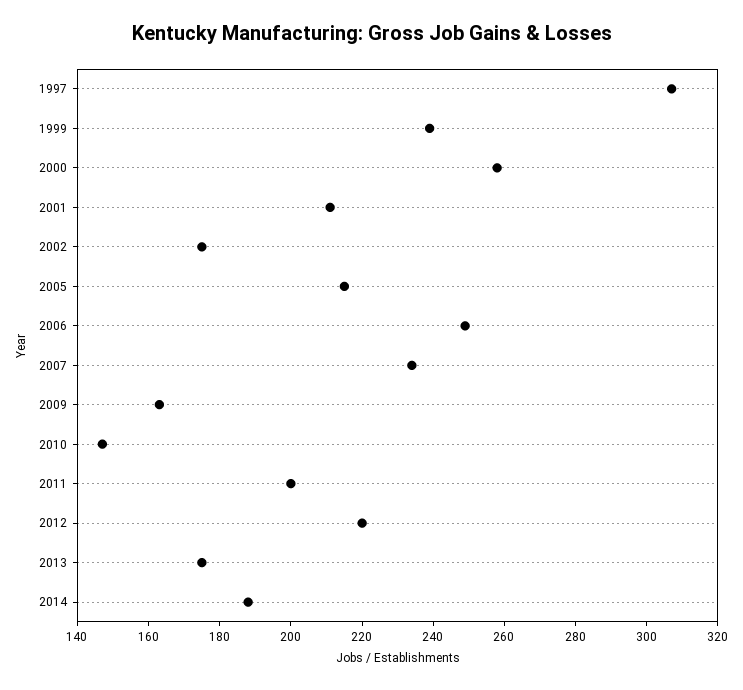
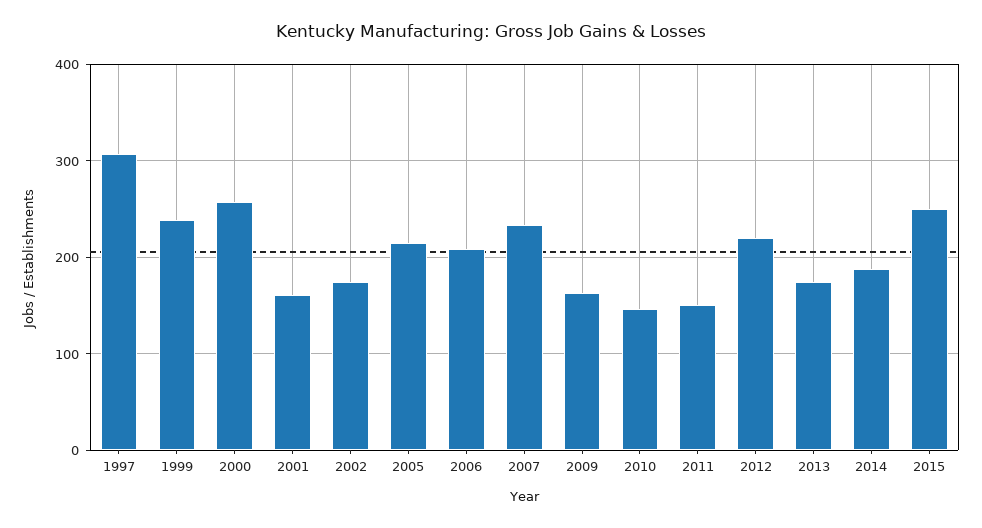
2001: 210 -> 160
2006: 250 -> 210
2011: 200 -> 150
2015: none -> 250

